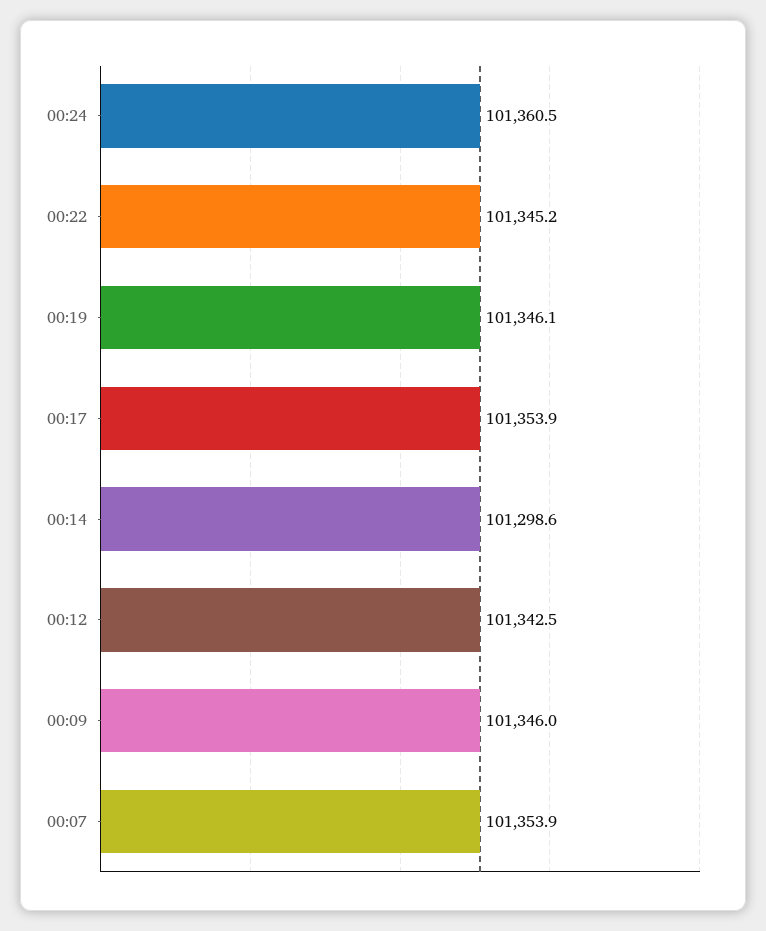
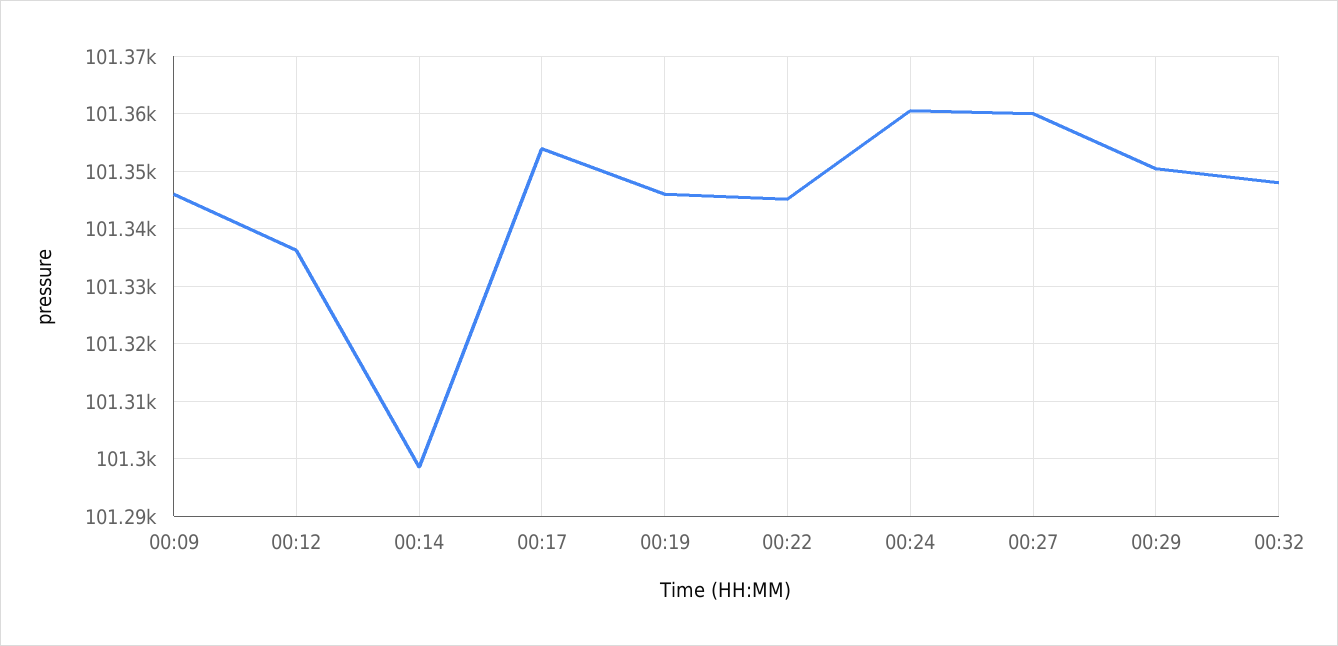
00:12: 101342.5 -> 101336
00:07: 101353.9 -> none
00:27: none -> 101360
00:29: none -> 101350
00:32: none -> 101348

